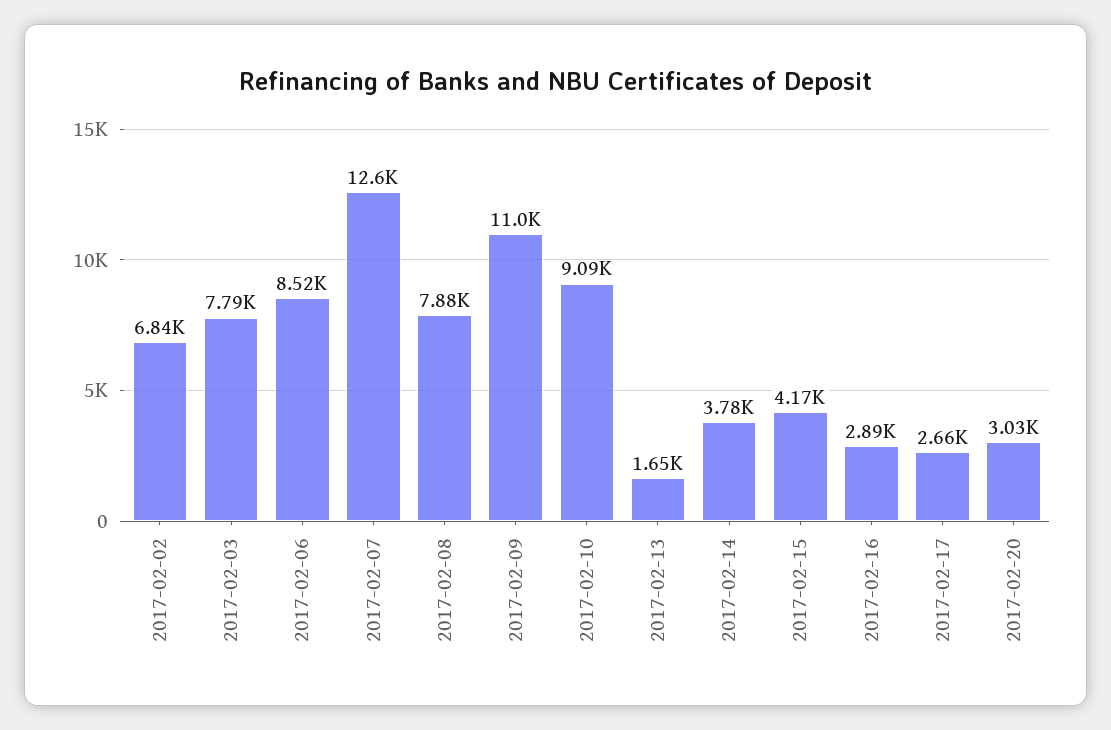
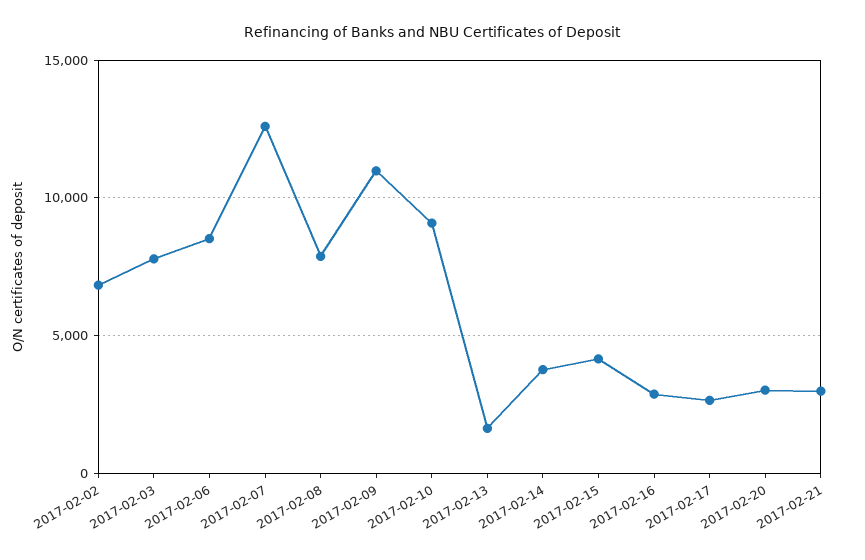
2017-02-21: none -> 3000

